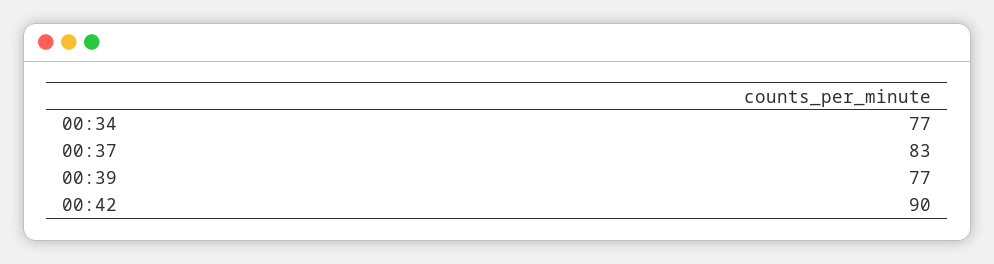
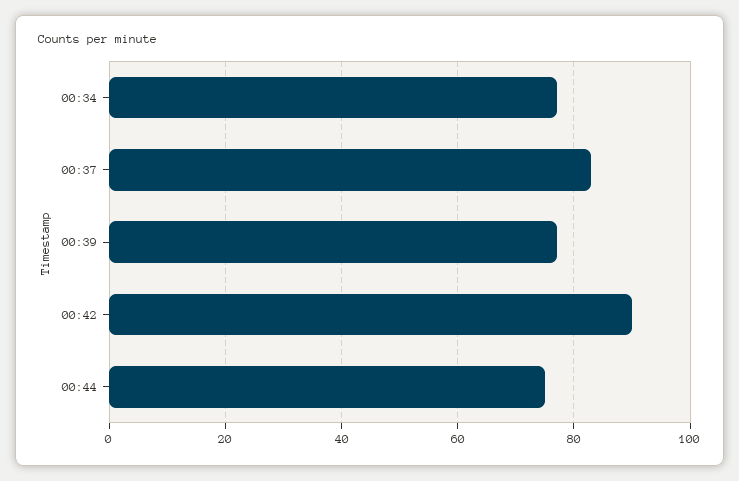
00:44: none -> 75

